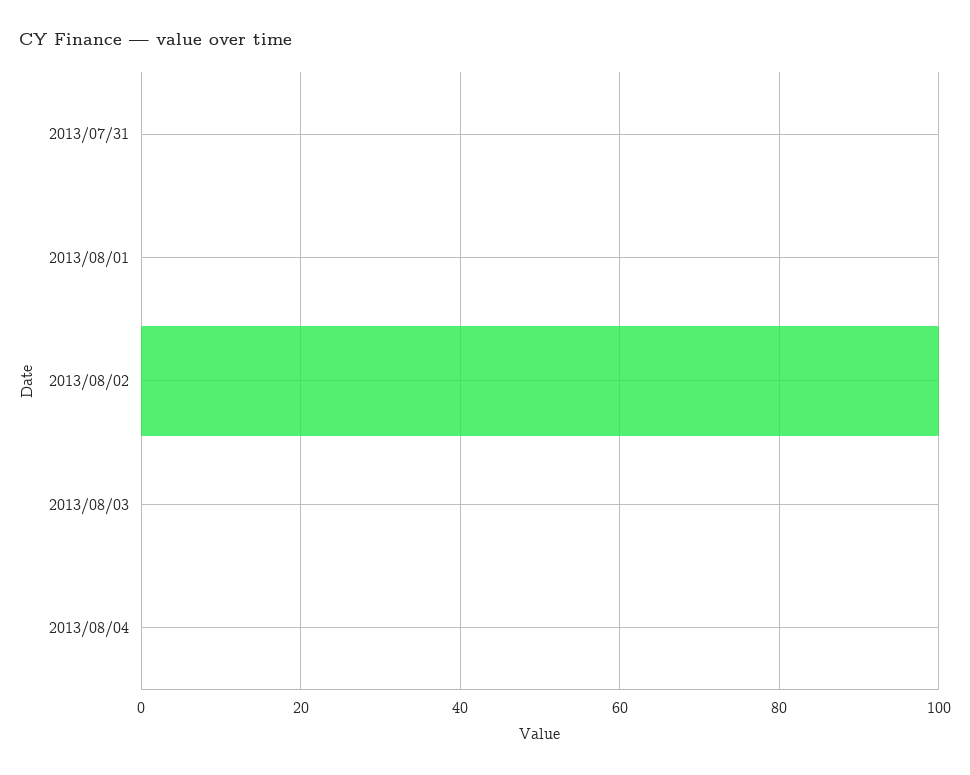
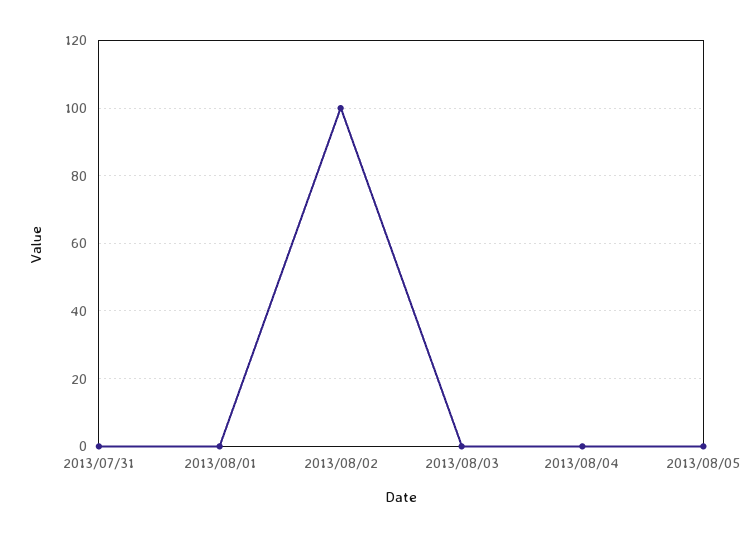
2013/08/05: none -> 0

